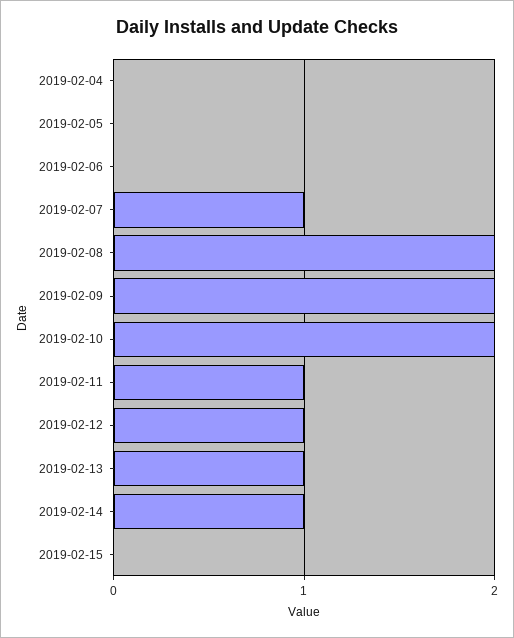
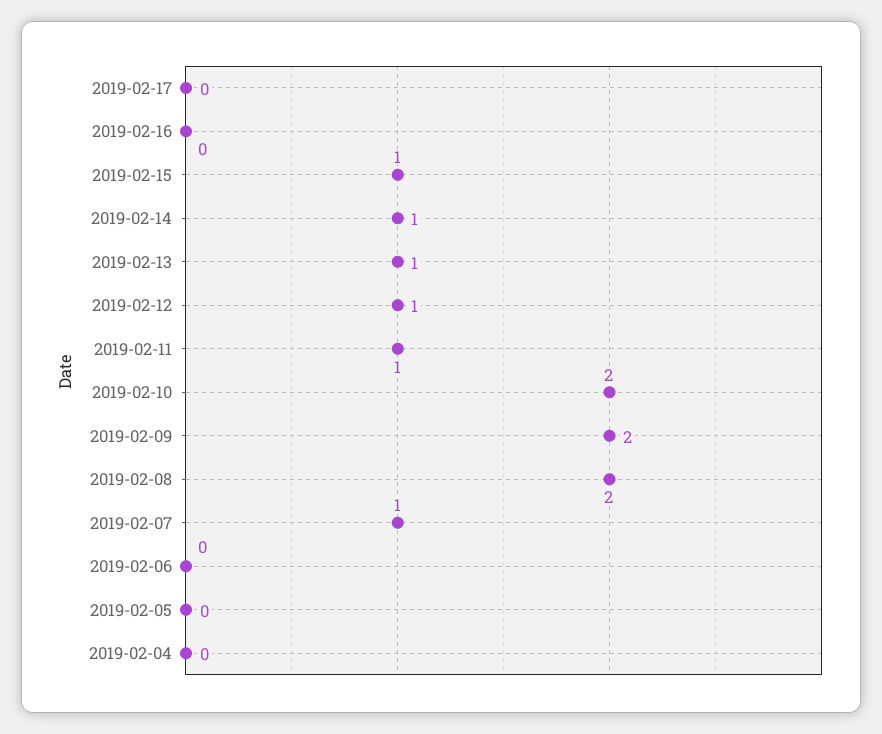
2019-02-15: 0 -> 1
2019-02-17: none -> 0
2019-02-16: none -> 0

